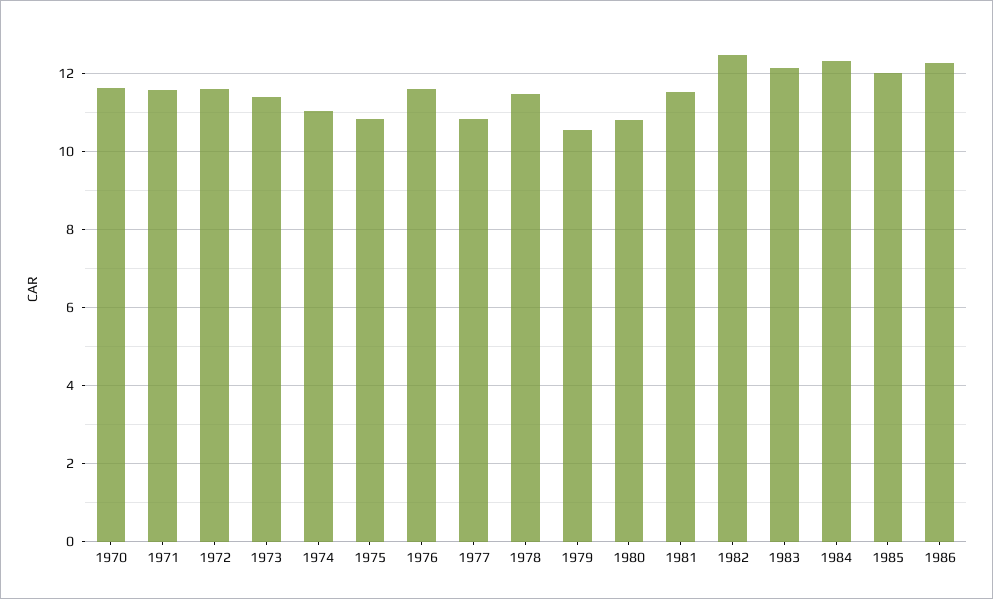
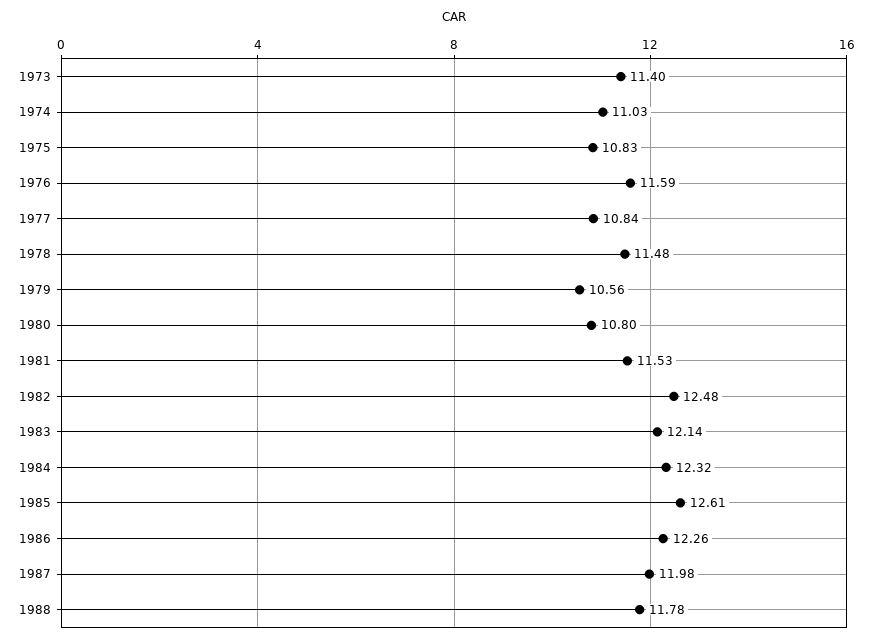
1970: 11.6 -> none
1971: 11.6 -> none
1972: 11.6 -> none
1985: 12 -> 12.61
1987: none -> 11.98
1988: none -> 11.78

